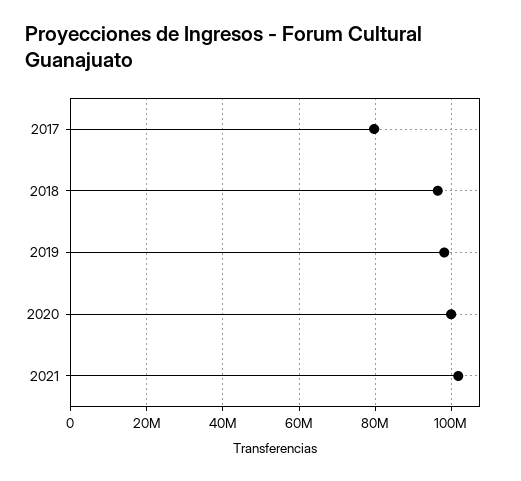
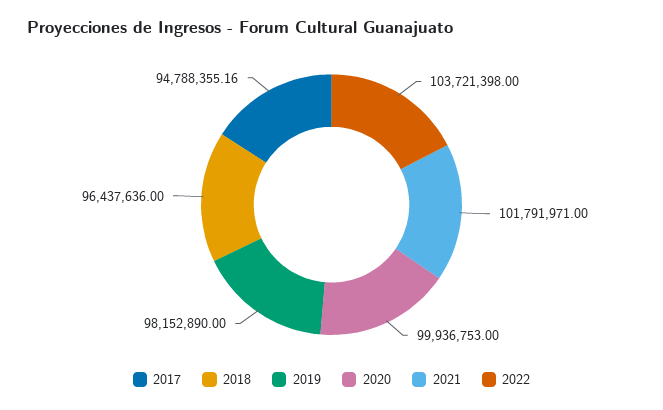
2017: 80000000 -> 94788355.16
2022: none -> 103721398

